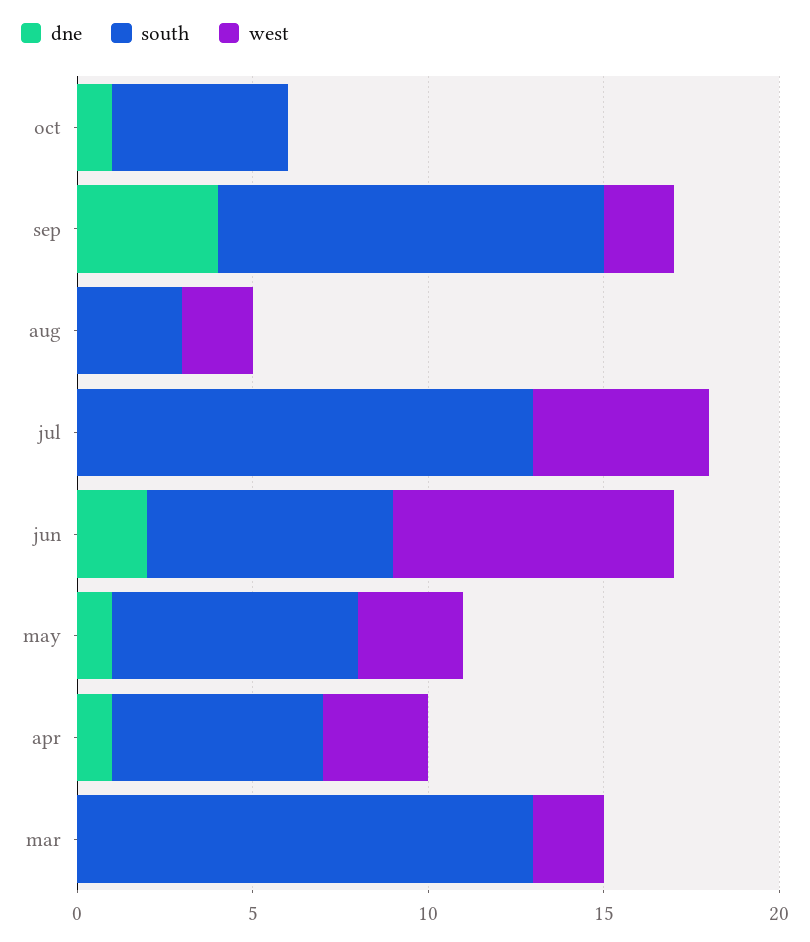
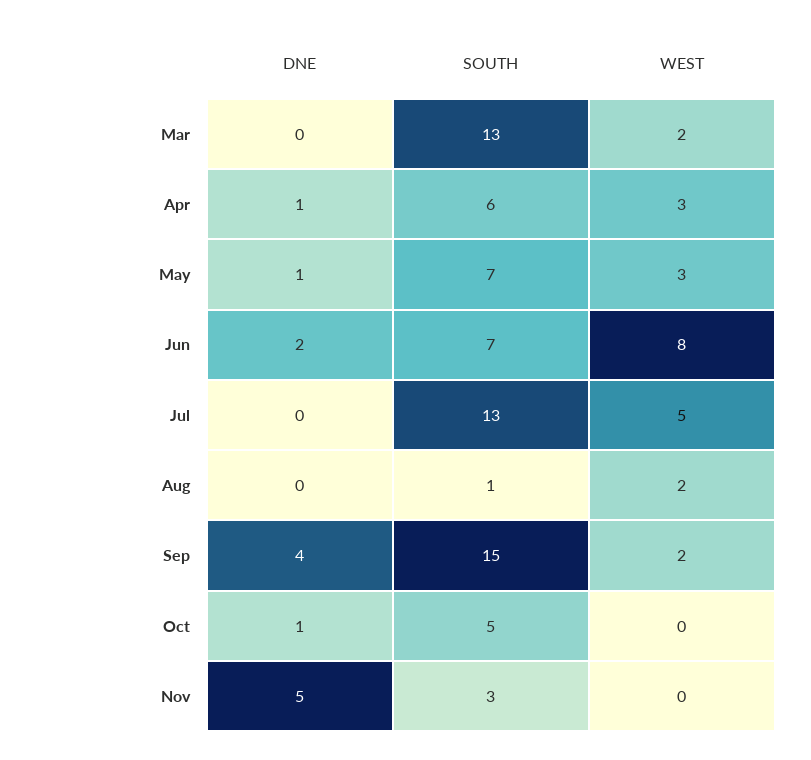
south, sep: 11 -> 15
south, aug: 3 -> 1
dne, Nov: none -> 5
south, Nov: none -> 3
west, Nov: none -> 0

